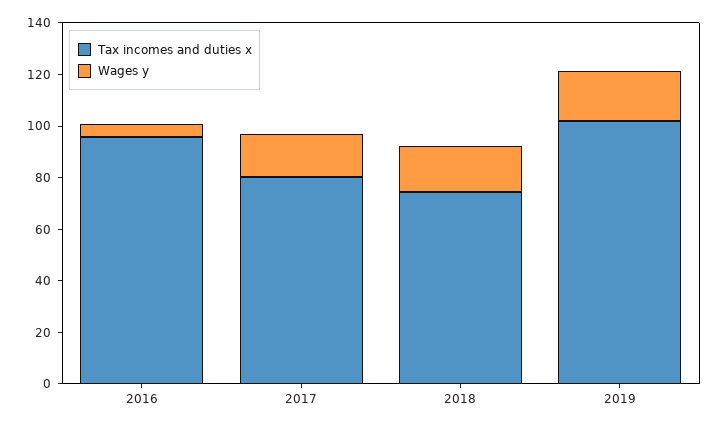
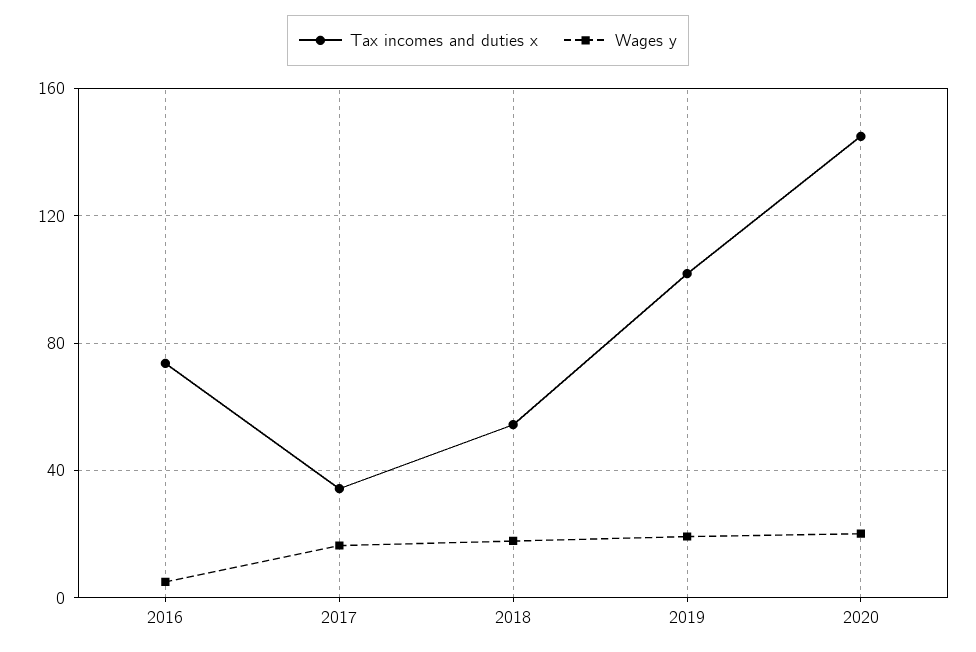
Tax incomes and duties x, 2016: 95 -> 75
Tax incomes and duties x, 2017: 80 -> 35
Tax incomes and duties x, 2018: 75 -> 55
Tax incomes and duties x, 2020: none -> 145
Wages y, 2020: none -> 20

